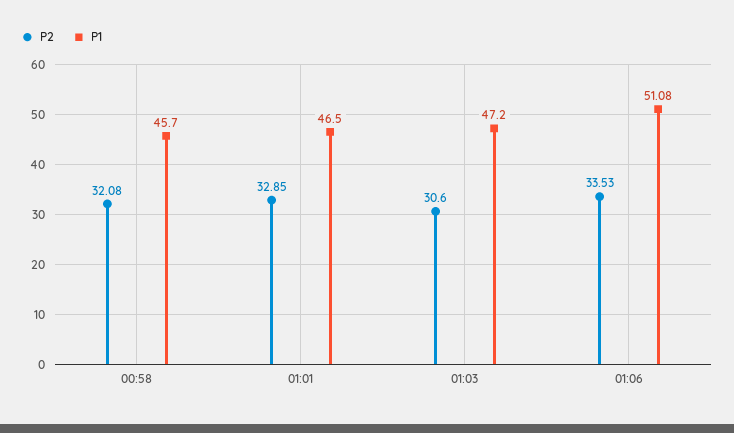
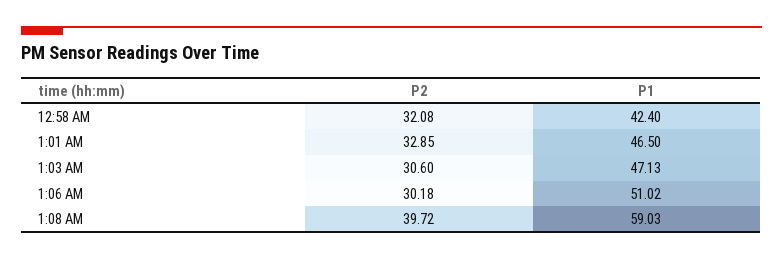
P1, 00:58: 45.7 -> 42.4
P1, 01:03: 47.2 -> 47.13
P2, 01:06: 33.53 -> 30.18
P1, 01:06: 51.08 -> 51.02
P2, 1:08 AM: none -> 39.72
P1, 1:08 AM: none -> 59.03

